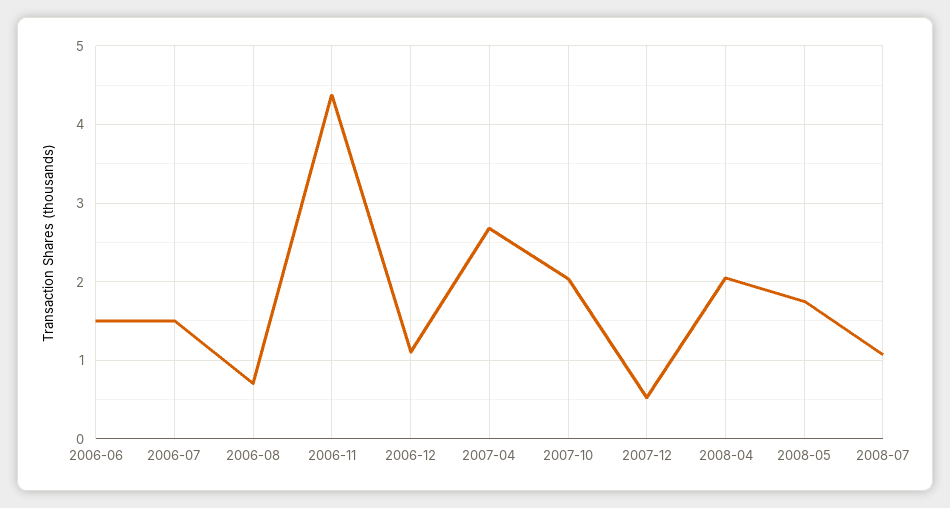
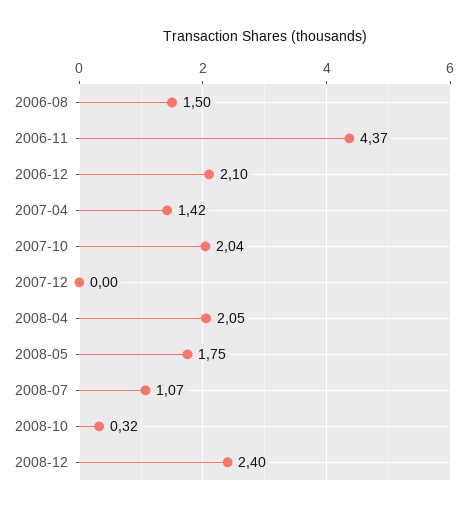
2006-06: 1.5 -> none
2006-07: 1.5 -> none
2006-08: 0.7 -> 1.5
2006-12: 1.1 -> 2.1
2007-04: 2.7 -> 1.42
2007-12: 0.5 -> 0
2008-10: none -> 0.32
2008-12: none -> 2.4

